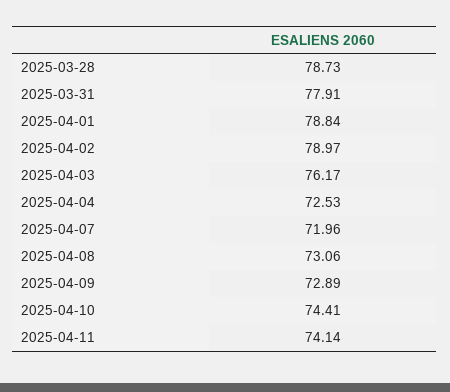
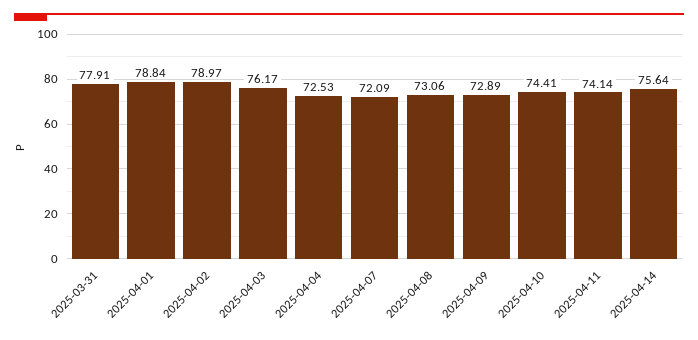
2025-03-28: 78.73 -> none
2025-04-07: 71.96 -> 72.09
2025-04-14: none -> 75.64

